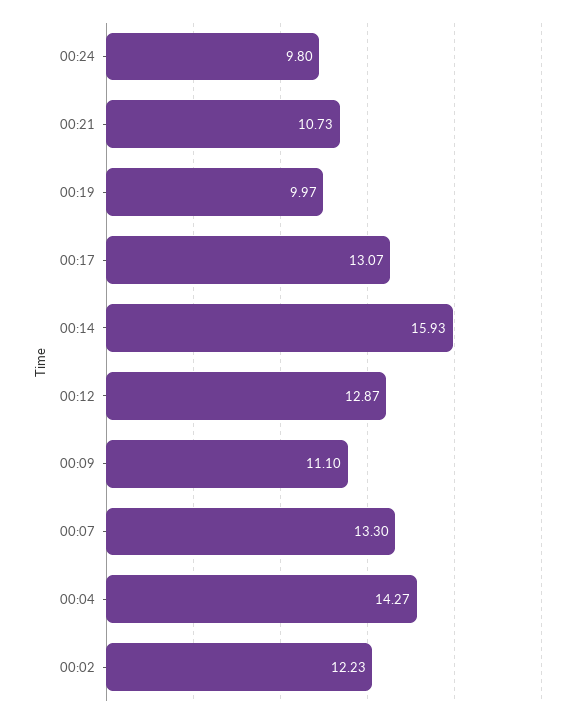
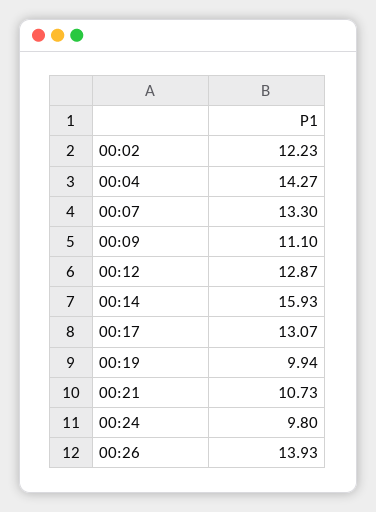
00:19: 9.97 -> 9.94
00:26: none -> 13.93

